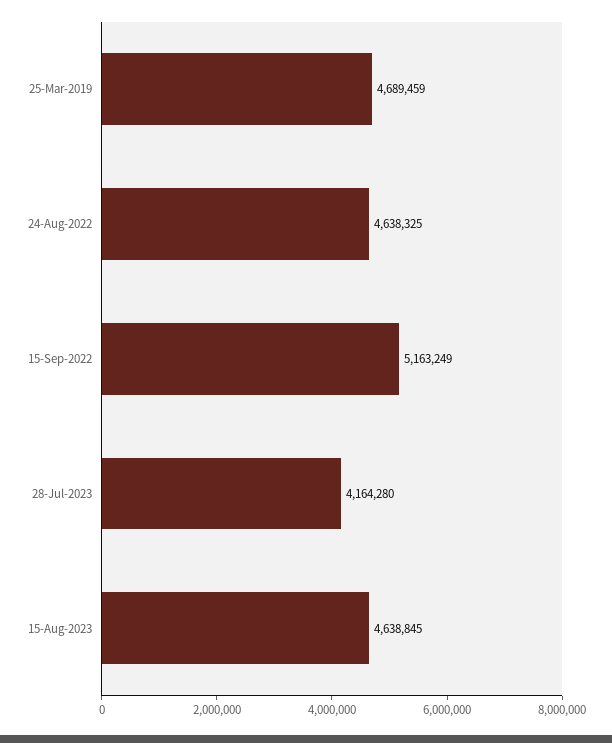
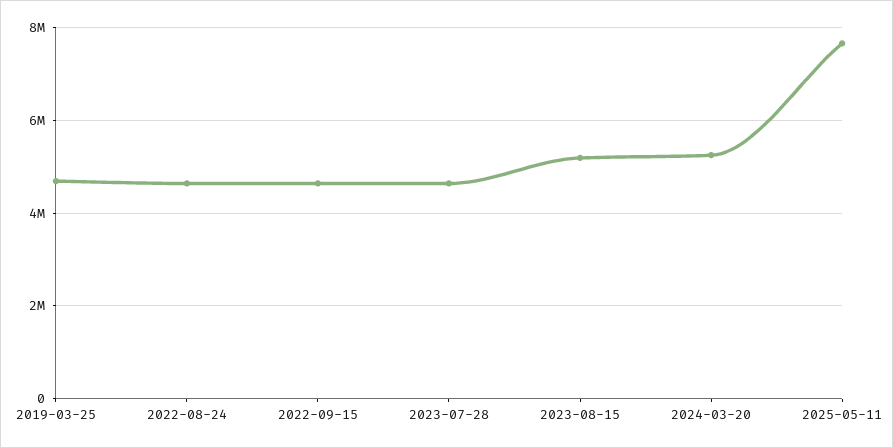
15-Sep-2022: 5163249 -> 4600000
28-Jul-2023: 4164280 -> 4600000
15-Aug-2023: 4638845 -> 5200000
2024-03-20: none -> 5200000
2025-05-11: none -> 7600000

